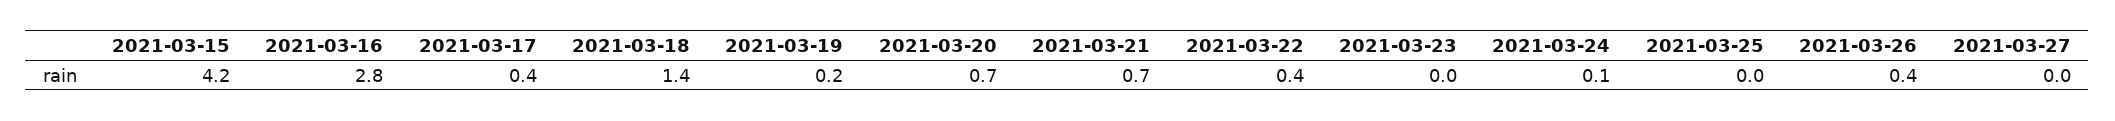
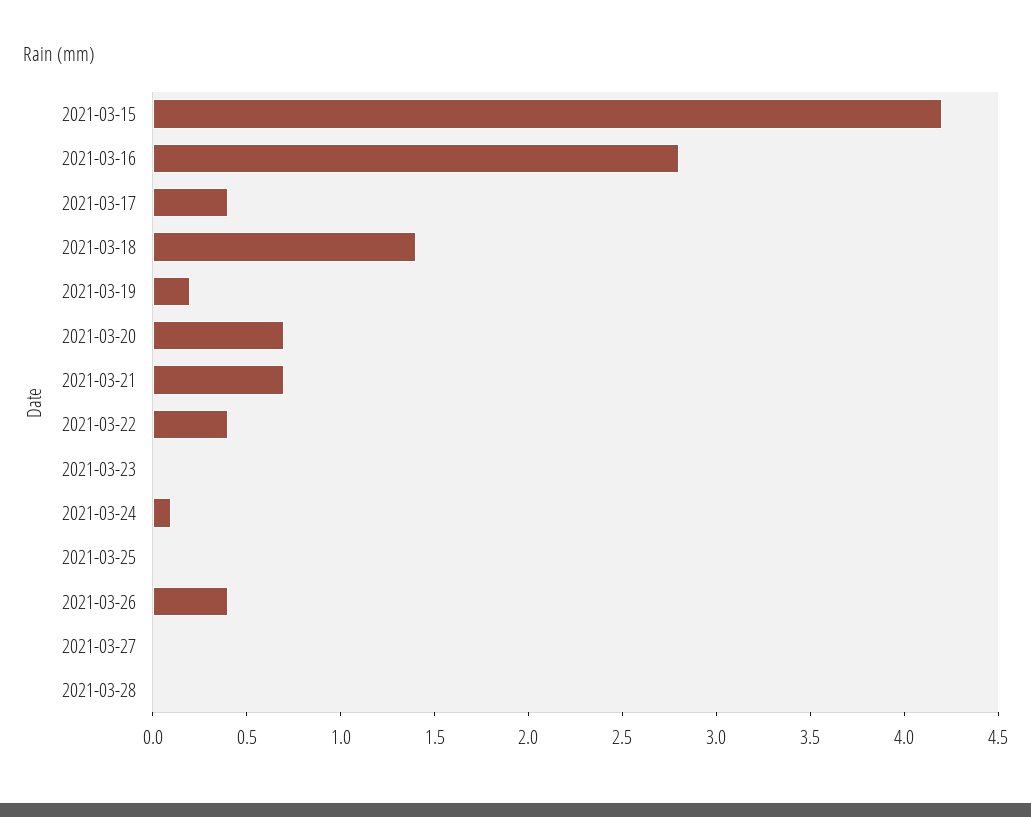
2021-03-28: none -> 0

